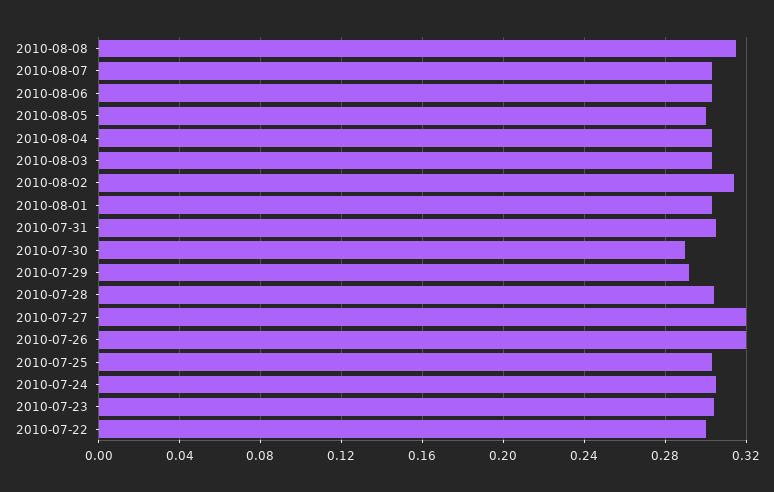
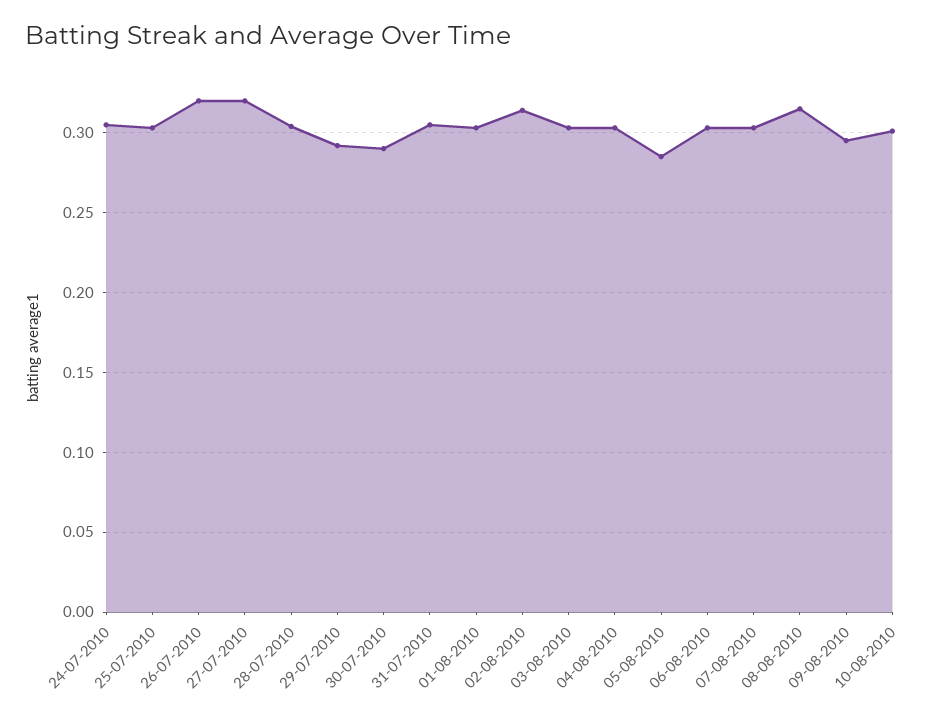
2010-08-05: 0.3 -> 0.285
2010-07-23: 0.305 -> none
2010-07-22: 0.3 -> none
09-08-2010: none -> 0.295
10-08-2010: none -> 0.3

